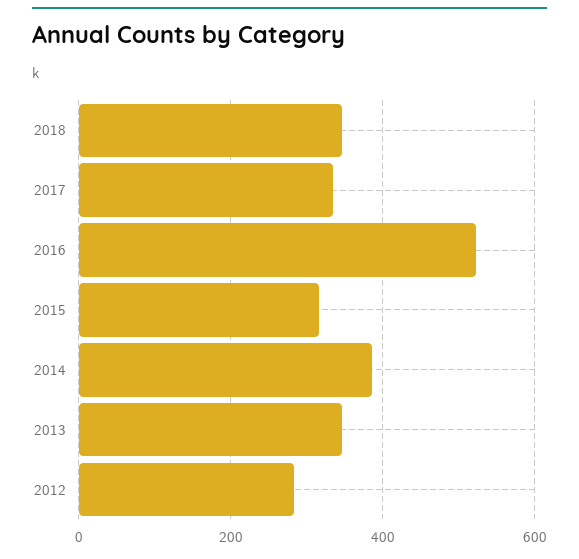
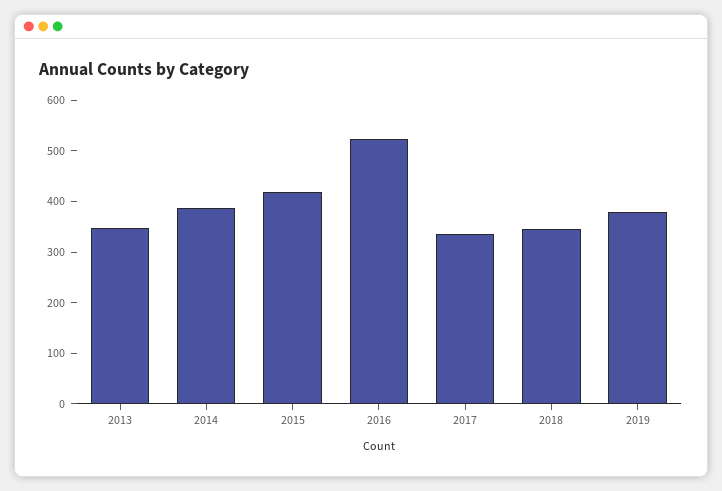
2015: 320 -> 420
2012: 280 -> none
2019: none -> 380

